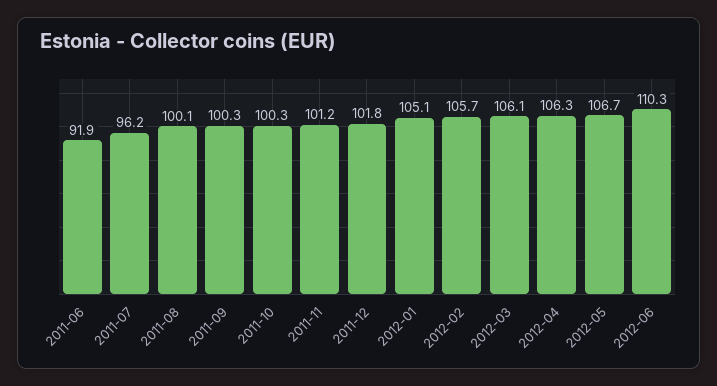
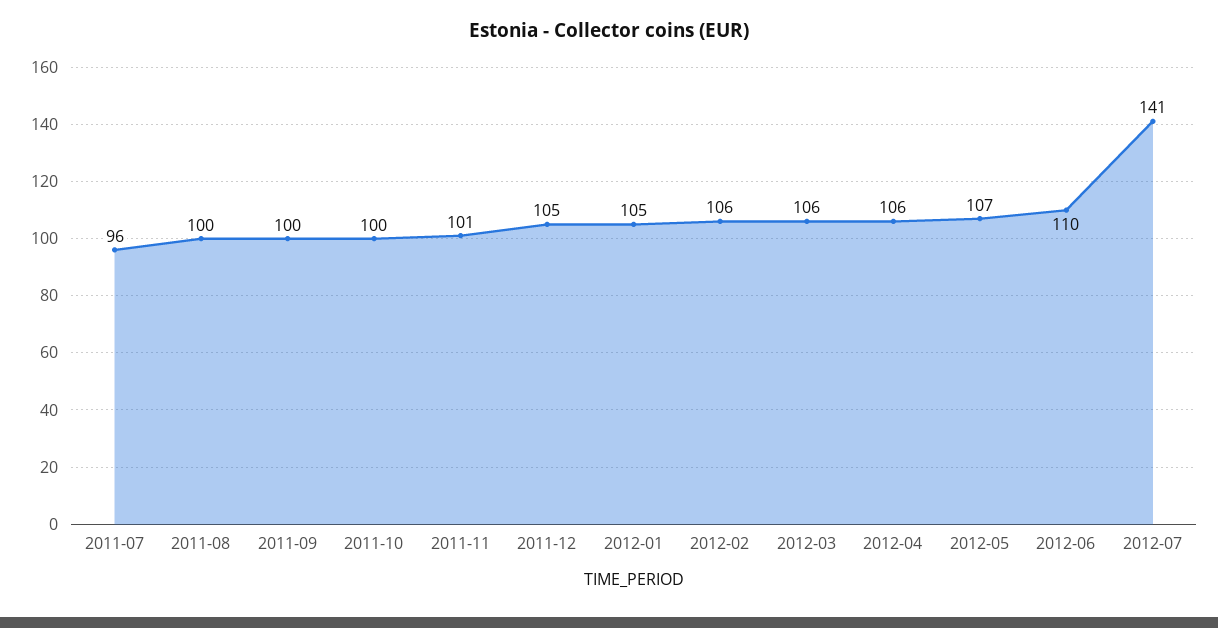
2011-06: 91.9 -> none
2011-12: 101.8 -> 105
2012-07: none -> 141

